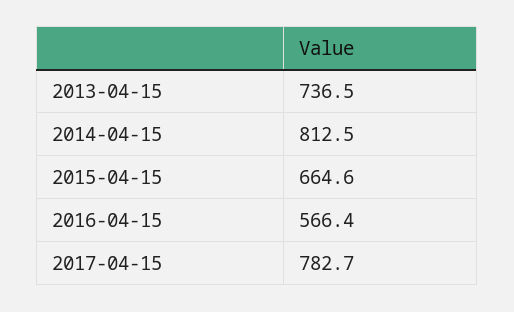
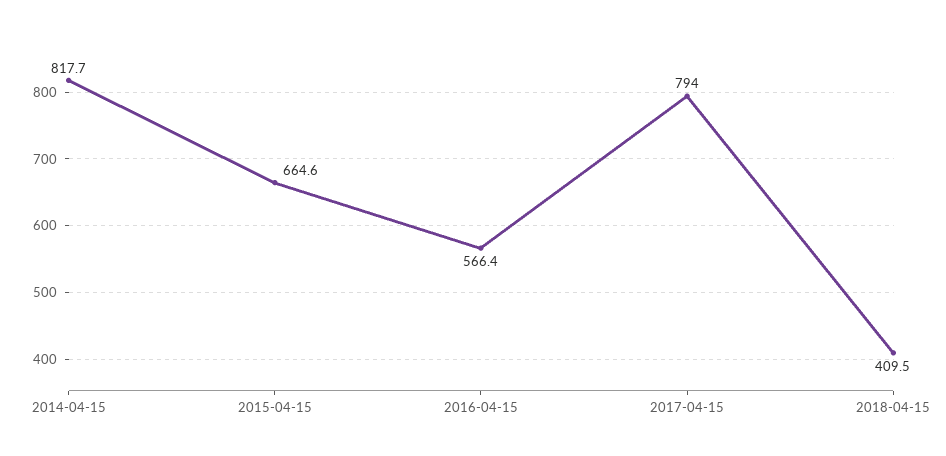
2013-04-15: 736.5 -> none
2014-04-15: 812.5 -> 817.7
2017-04-15: 782.7 -> 794
2018-04-15: none -> 409.5

